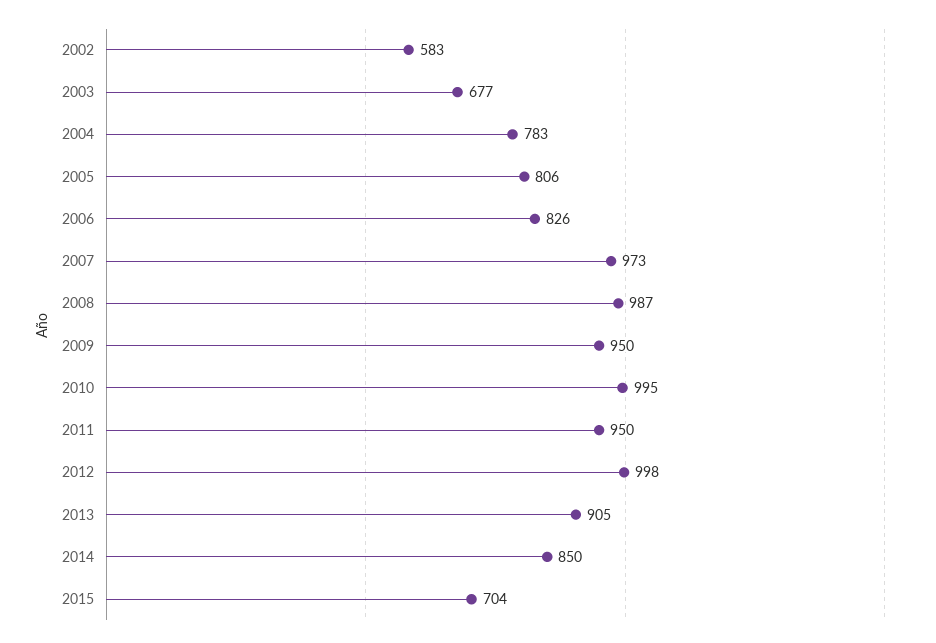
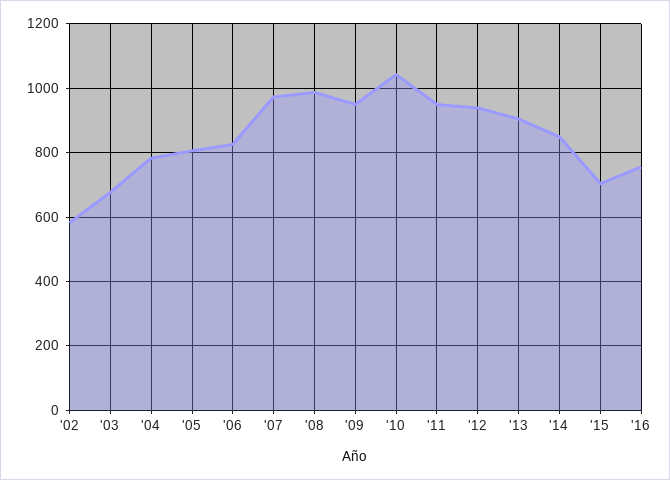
2010: 995 -> 1040
2012: 998 -> 940
'16: none -> 760

